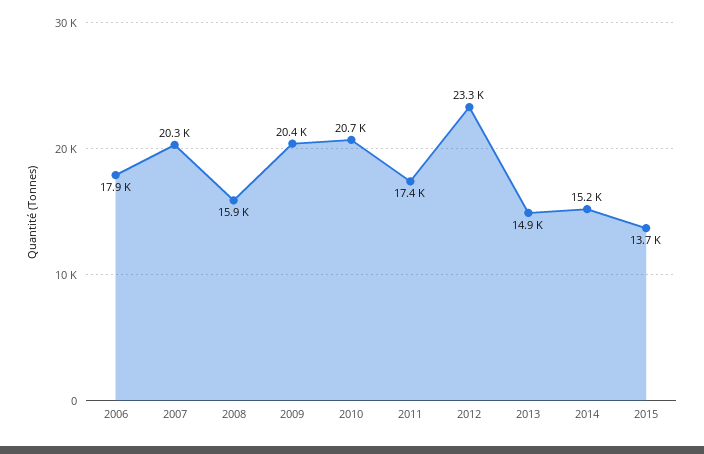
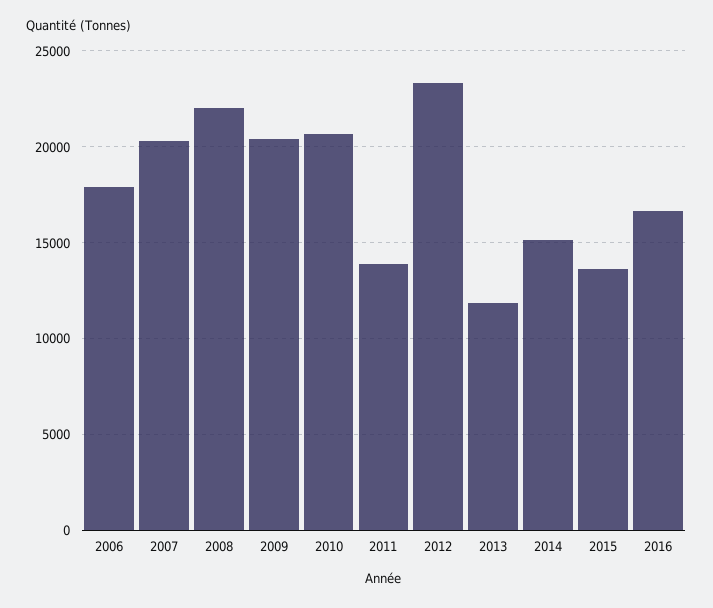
2008: 15900 -> 22000
2011: 17400 -> 14000
2013: 14900 -> 12000
2016: none -> 16500

